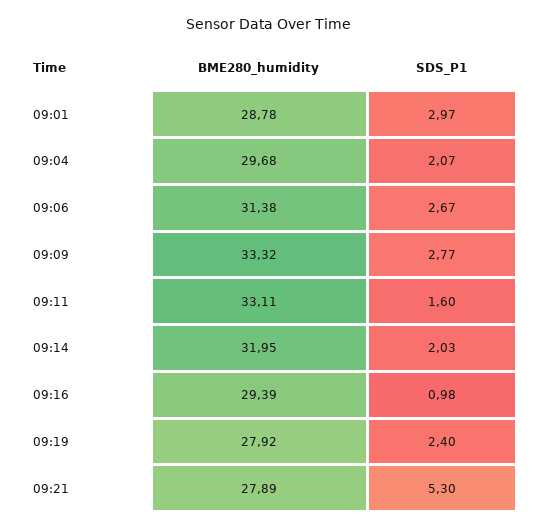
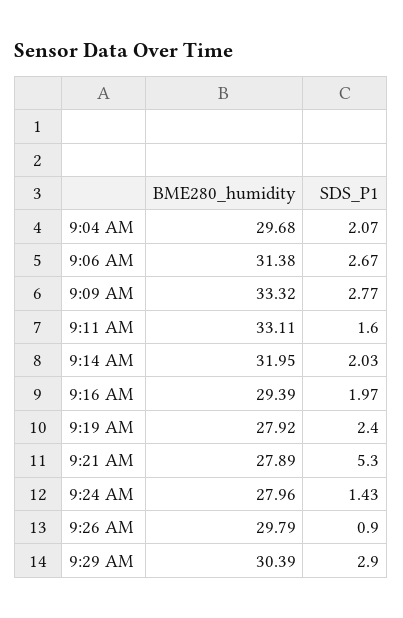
BME280_humidity, 09:01: 28.78 -> none
SDS_P1, 09:01: 2.97 -> none
SDS_P1, 09:16: 0.98 -> 1.97
BME280_humidity, 9:24 AM: none -> 27.96
SDS_P1, 9:24 AM: none -> 1.43
BME280_humidity, 9:26 AM: none -> 29.79
SDS_P1, 9:26 AM: none -> 0.9
BME280_humidity, 9:29 AM: none -> 30.39
SDS_P1, 9:29 AM: none -> 2.9

